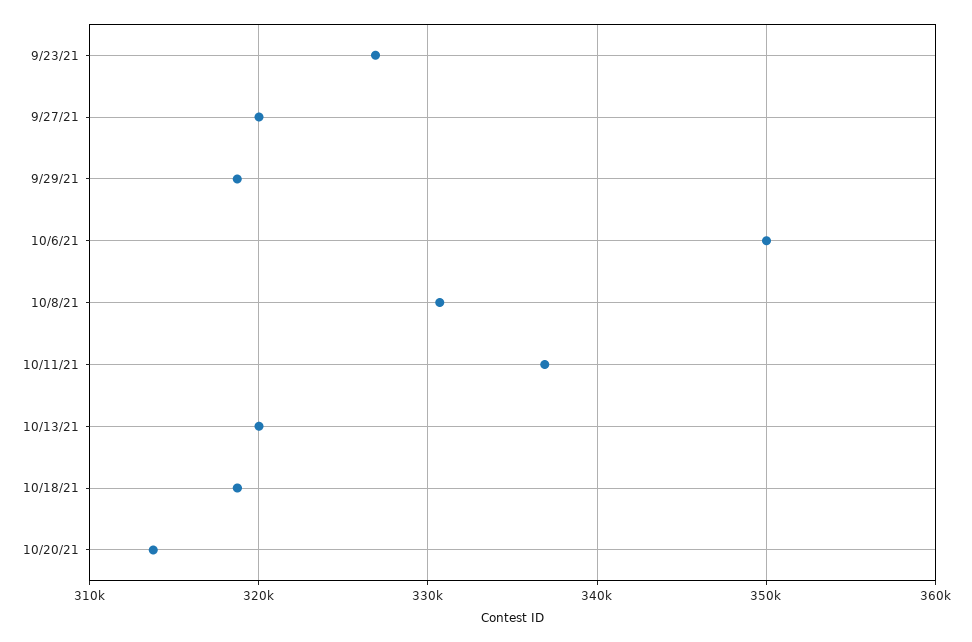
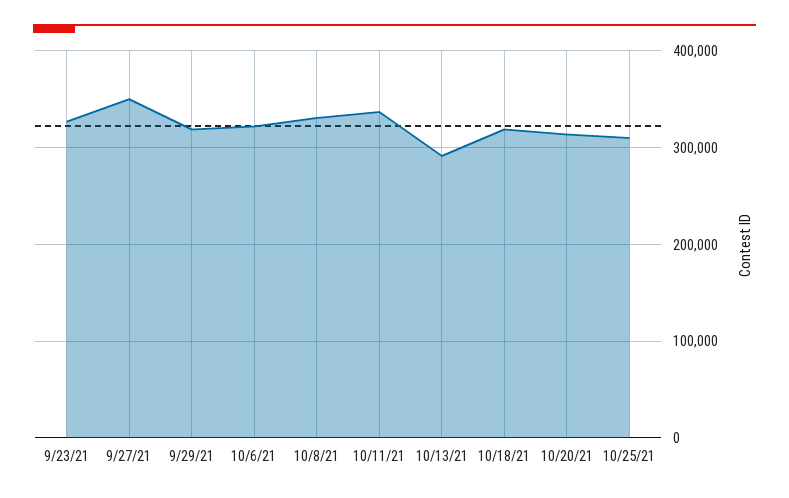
9/27/21: 320000 -> 350000
10/6/21: 350000 -> 320000
10/13/21: 320000 -> 290000
10/25/21: none -> 310000

